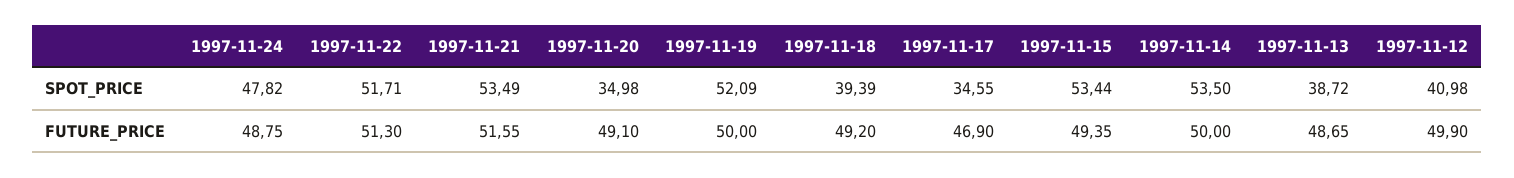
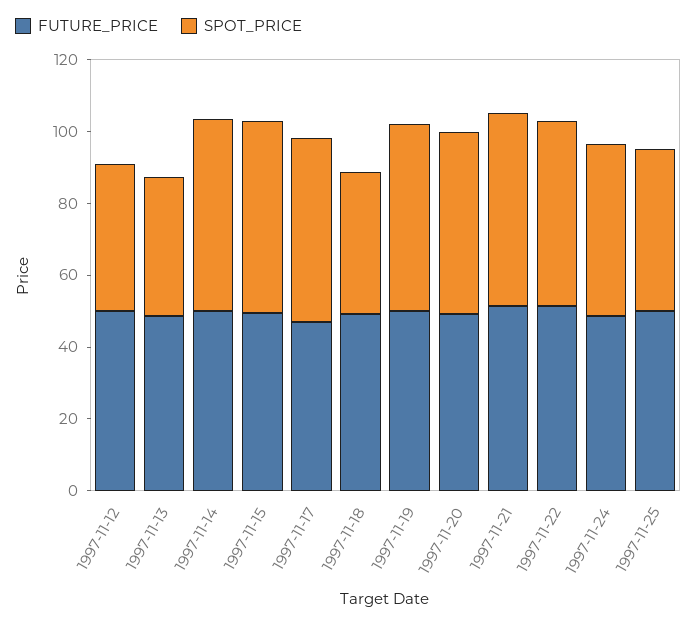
SPOT_PRICE, 1997-11-20: 34.98 -> 50
SPOT_PRICE, 1997-11-17: 34.55 -> 50
FUTURE_PRICE, 1997-11-25: none -> 50
SPOT_PRICE, 1997-11-25: none -> 45

